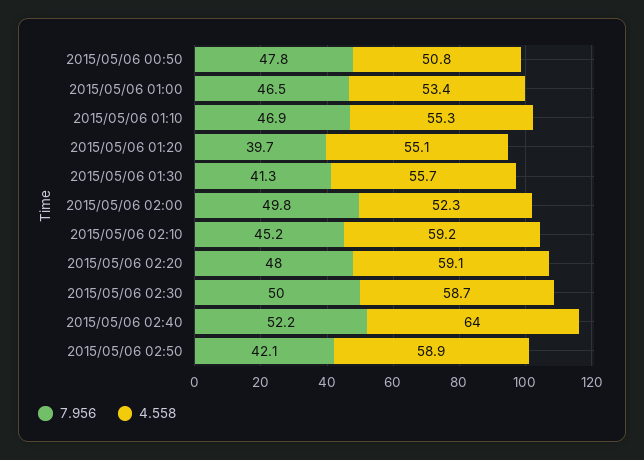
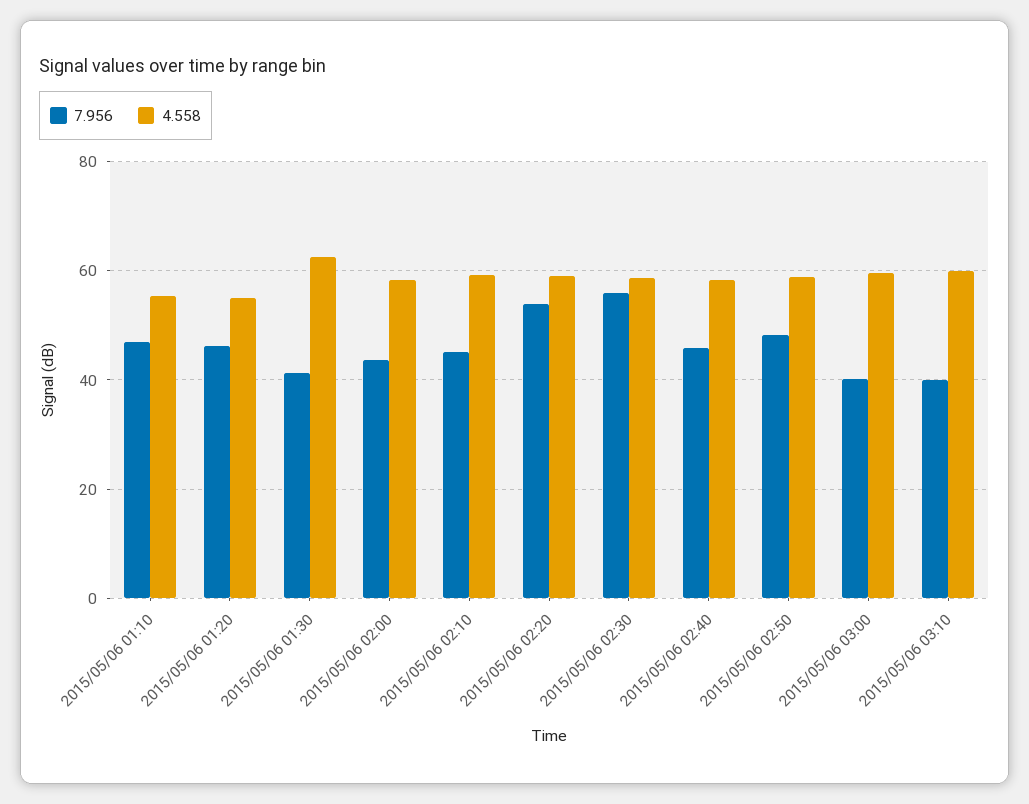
7.956, 2015/05/06 00:50: 47.8 -> none
4.558, 2015/05/06 00:50: 50.8 -> none
7.956, 2015/05/06 01:00: 46.5 -> none
4.558, 2015/05/06 01:00: 53.4 -> none
7.956, 2015/05/06 01:20: 39.7 -> 46
4.558, 2015/05/06 01:30: 55.7 -> 62
7.956, 2015/05/06 02:00: 49.8 -> 44
4.558, 2015/05/06 02:00: 52.3 -> 58
7.956, 2015/05/06 02:20: 48 -> 54
7.956, 2015/05/06 02:30: 50 -> 56
7.956, 2015/05/06 02:40: 52.2 -> 46
4.558, 2015/05/06 02:40: 64 -> 58
7.956, 2015/05/06 02:50: 42.1 -> 48
7.956, 2015/05/06 03:00: none -> 40
4.558, 2015/05/06 03:00: none -> 60
7.956, 2015/05/06 03:10: none -> 40
4.558, 2015/05/06 03:10: none -> 60

